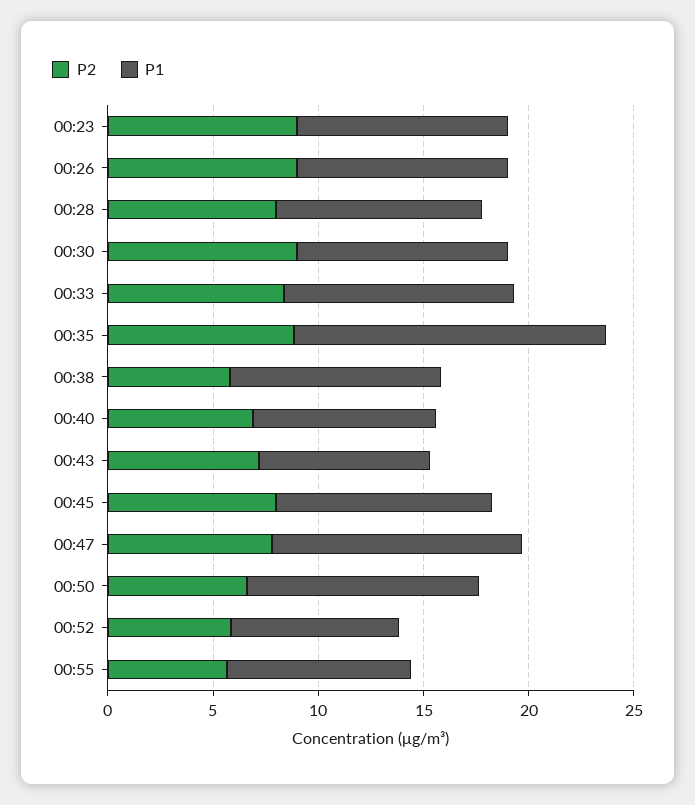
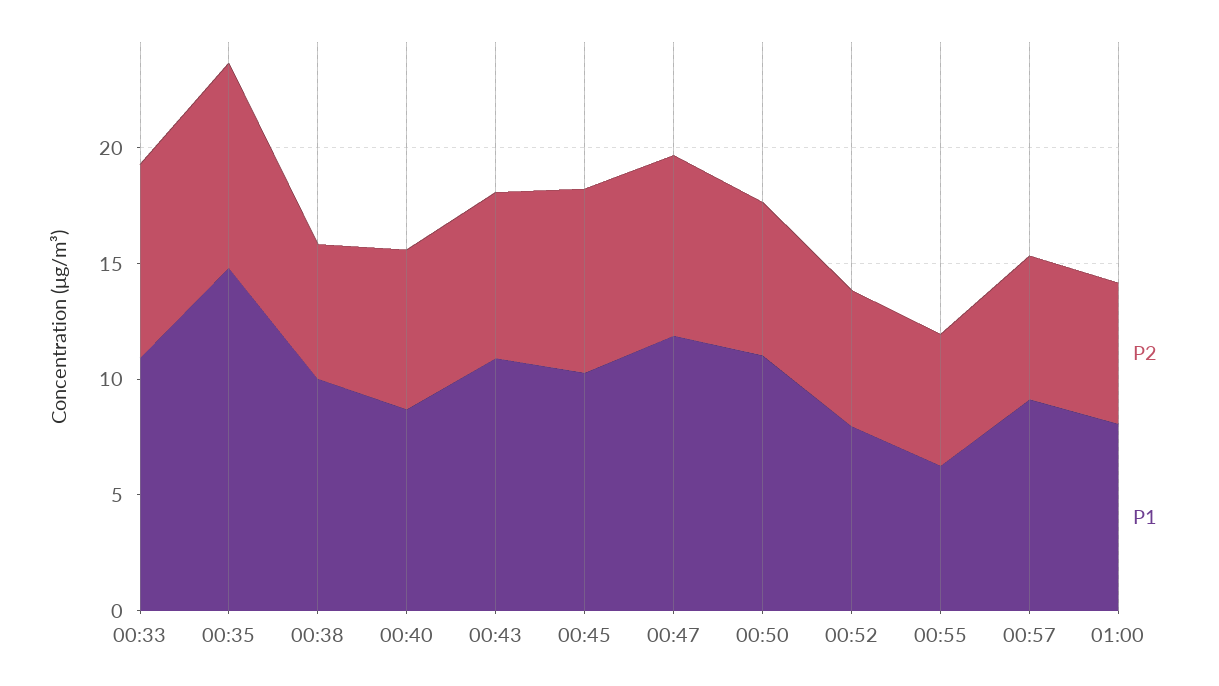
P2, 00:23: 9 -> none
P1, 00:23: 10 -> none
P2, 00:26: 9 -> none
P1, 00:26: 10 -> none
P2, 00:28: 8 -> none
P1, 00:28: 10 -> none
P2, 00:30: 9 -> none
P1, 00:30: 10 -> none
P1, 00:43: 8 -> 11
P1, 00:55: 9 -> 6
P2, 00:57: none -> 6
P1, 00:57: none -> 9
P2, 01:00: none -> 6
P1, 01:00: none -> 8

